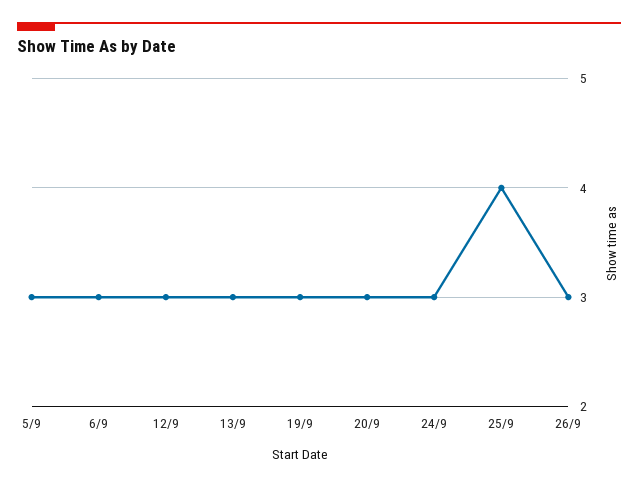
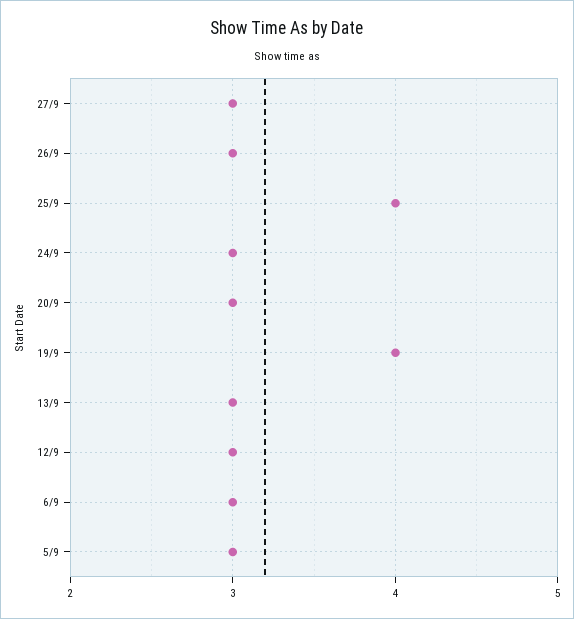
19/9: 3 -> 4
27/9: none -> 3

